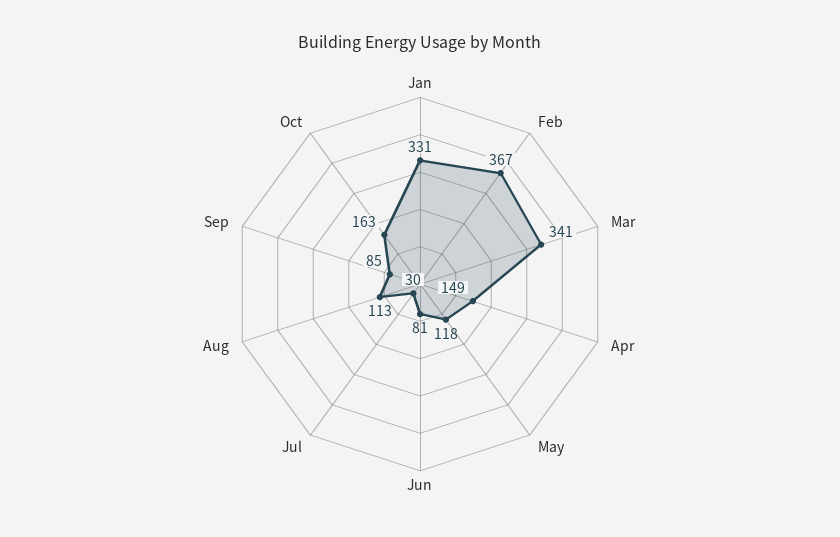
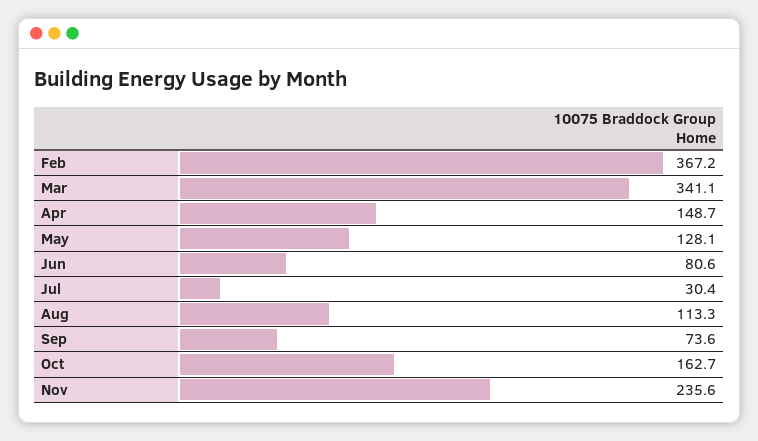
Jan: 331 -> none
May: 118 -> 128.1
Sep: 85 -> 73.6
Nov: none -> 235.6

